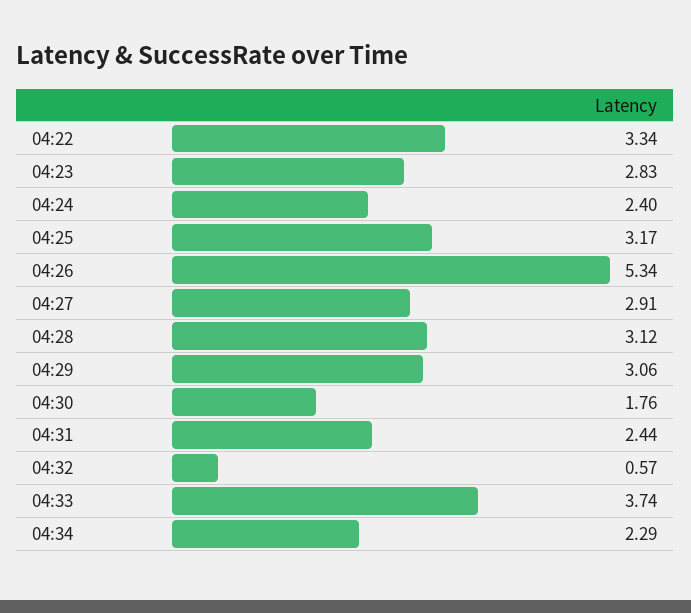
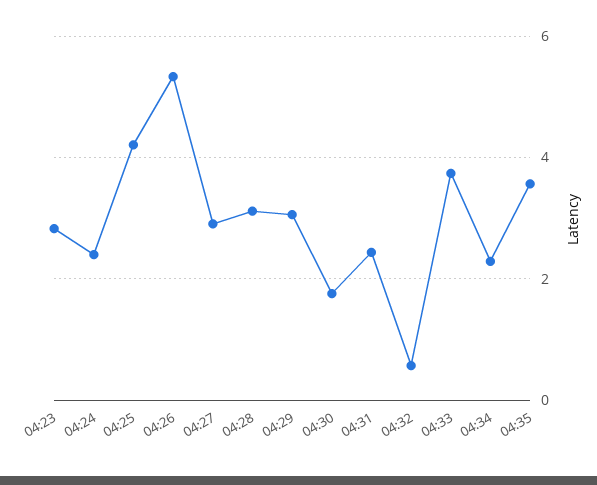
04:22: 3.34 -> none
04:25: 3.17 -> 4.2
04:35: none -> 3.6

